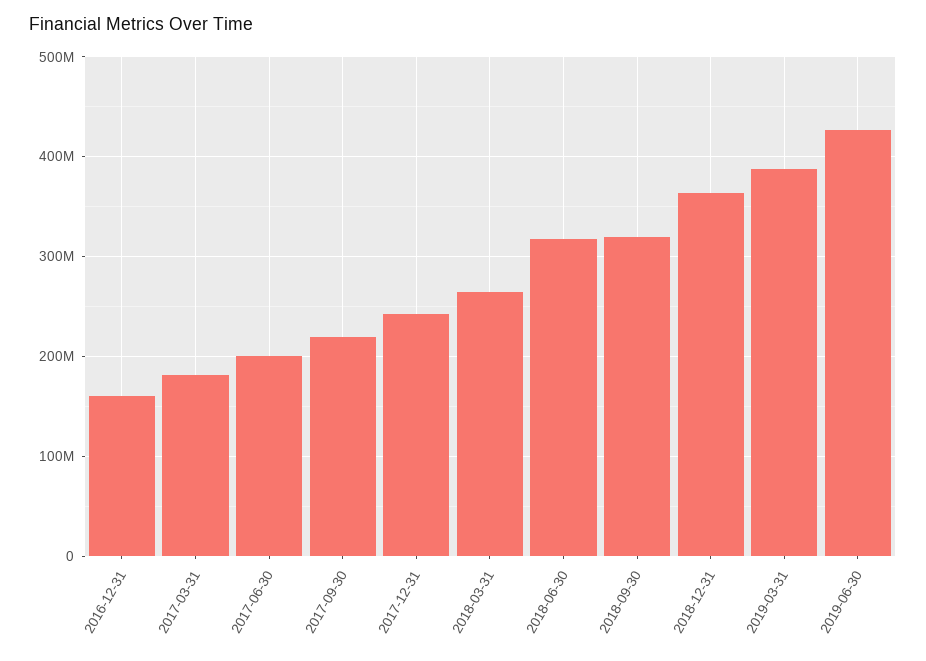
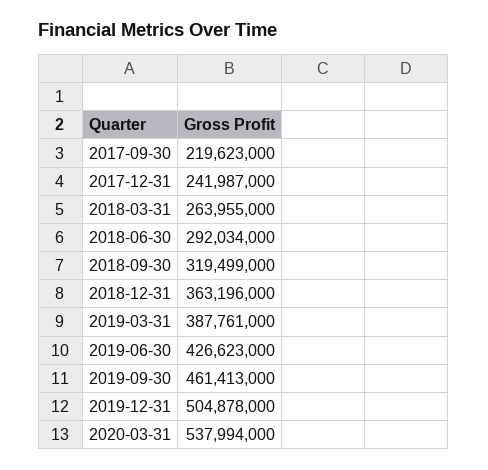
2016-12-31: 160000000 -> none
2017-03-31: 180000000 -> none
2017-06-30: 200000000 -> none
2018-06-30: 320000000 -> 292034000
2019-09-30: none -> 461413000
2019-12-31: none -> 504878000
2020-03-31: none -> 537994000

